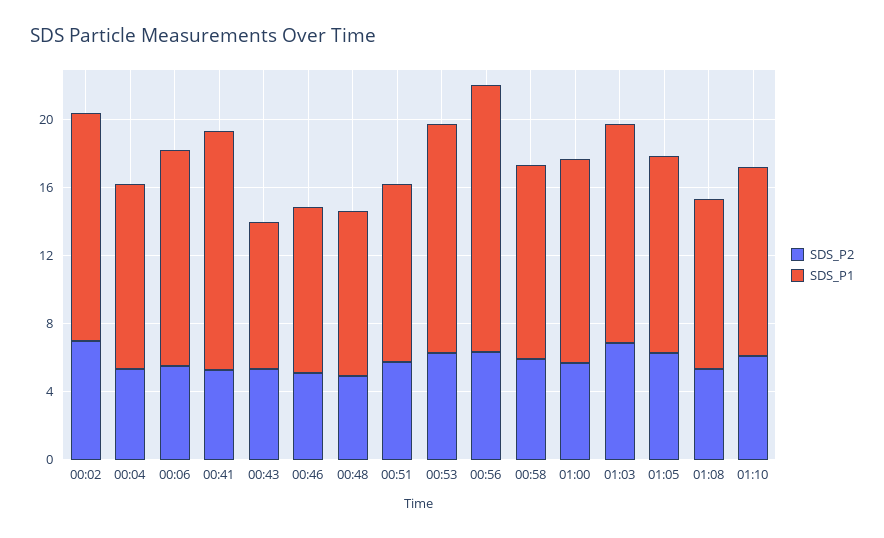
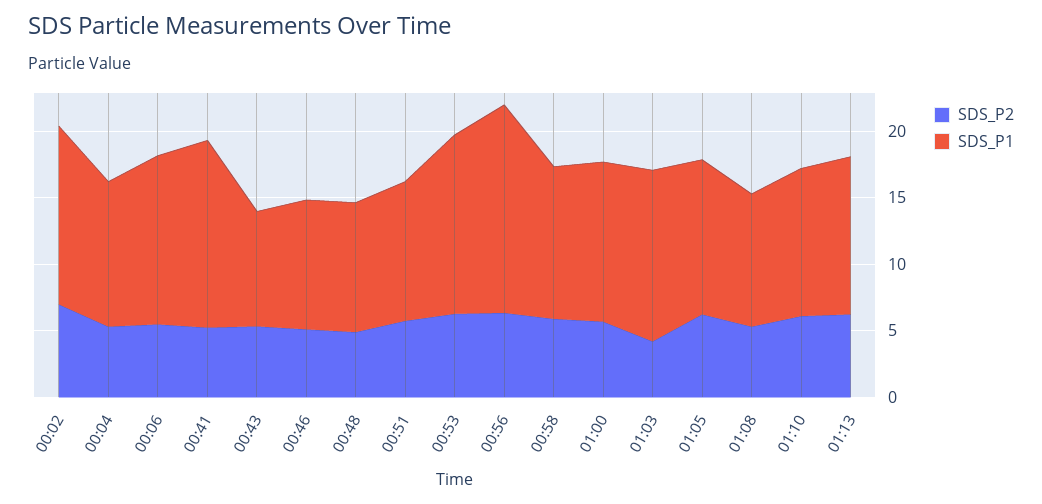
SDS_P2, 01:03: 7 -> 4
SDS_P2, 01:13: none -> 6
SDS_P1, 01:13: none -> 12

